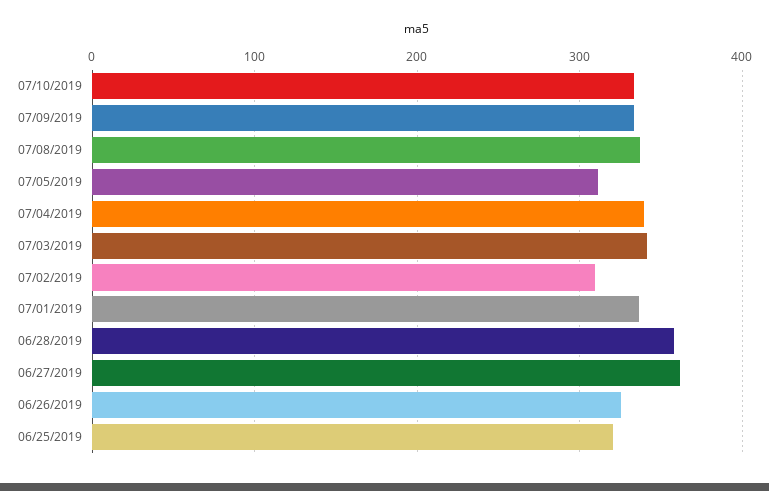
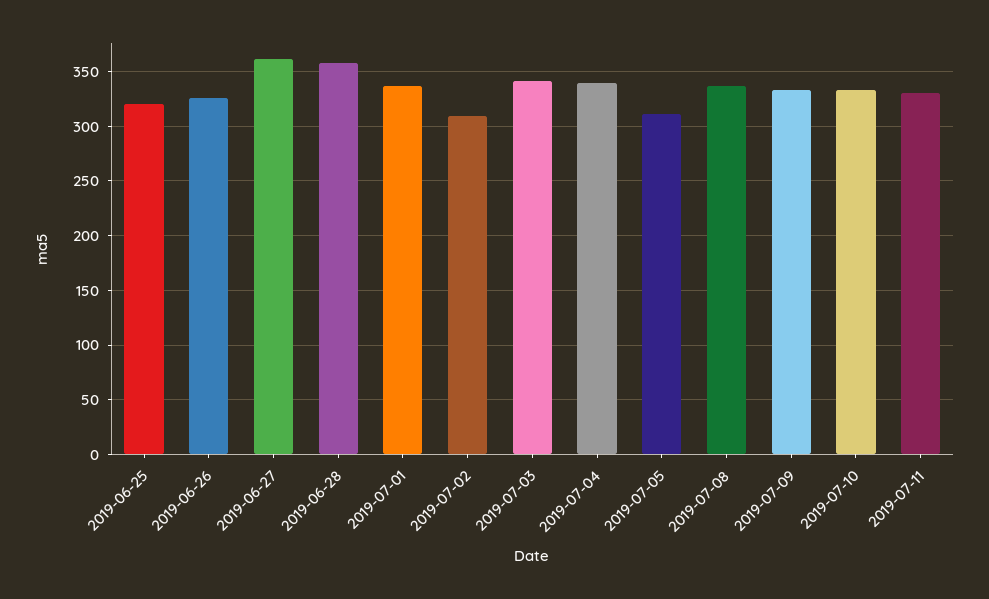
2019-07-11: none -> 330

